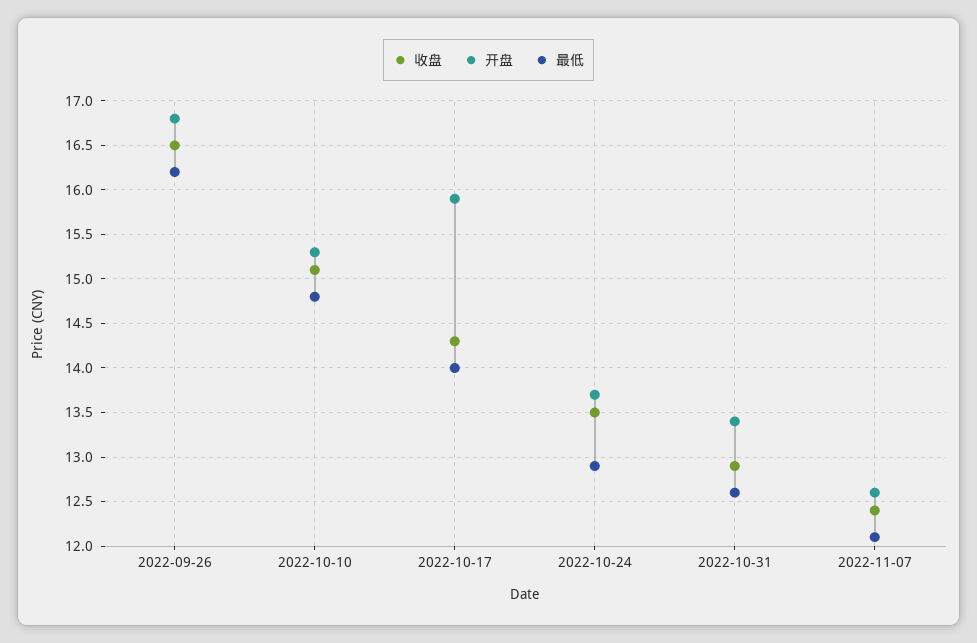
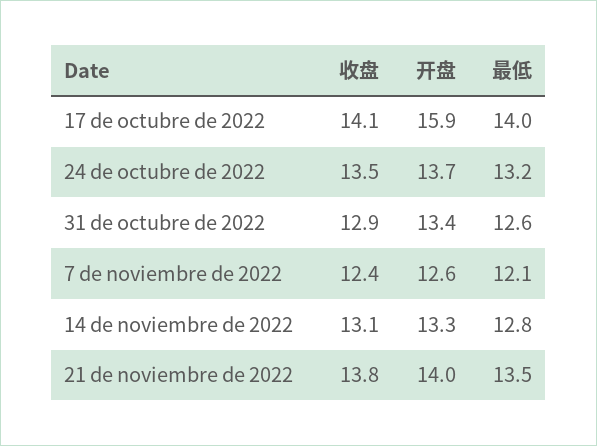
收盘, 2022-09-26: 16.5 -> none
开盘, 2022-09-26: 16.8 -> none
最低, 2022-09-26: 16.2 -> none
收盘, 2022-10-10: 15.1 -> none
开盘, 2022-10-10: 15.3 -> none
最低, 2022-10-10: 14.8 -> none
收盘, 2022-10-17: 14.3 -> 14.1
最低, 2022-10-24: 12.9 -> 13.2
收盘, 14 de noviembre de 2022: none -> 13.1
开盘, 14 de noviembre de 2022: none -> 13.3
最低, 14 de noviembre de 2022: none -> 12.8
收盘, 21 de noviembre de 2022: none -> 13.8
开盘, 21 de noviembre de 2022: none -> 14
最低, 21 de noviembre de 2022: none -> 13.5

